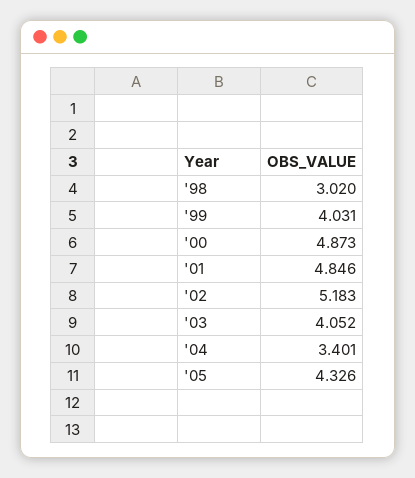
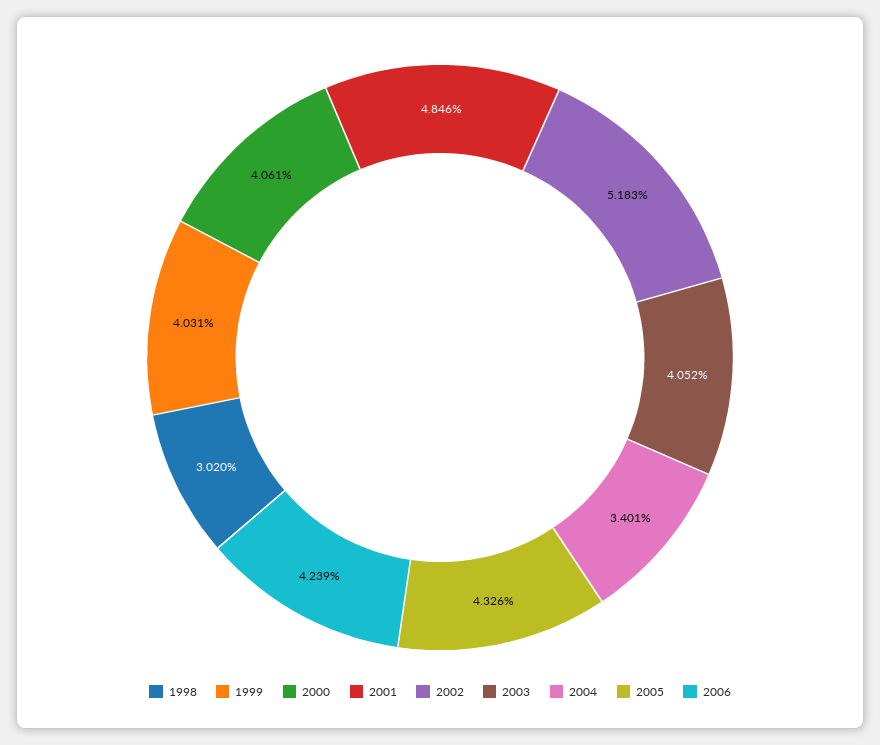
'00: 4.873 -> 4.061
2006: none -> 4.239

